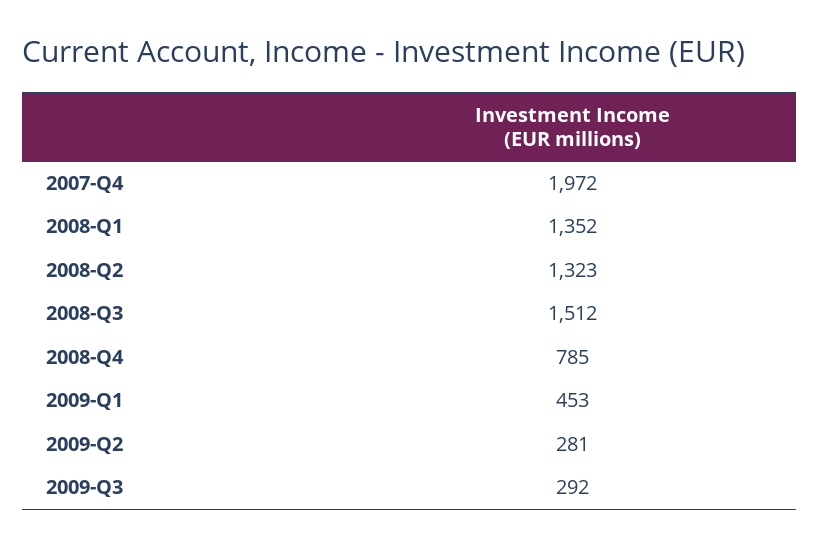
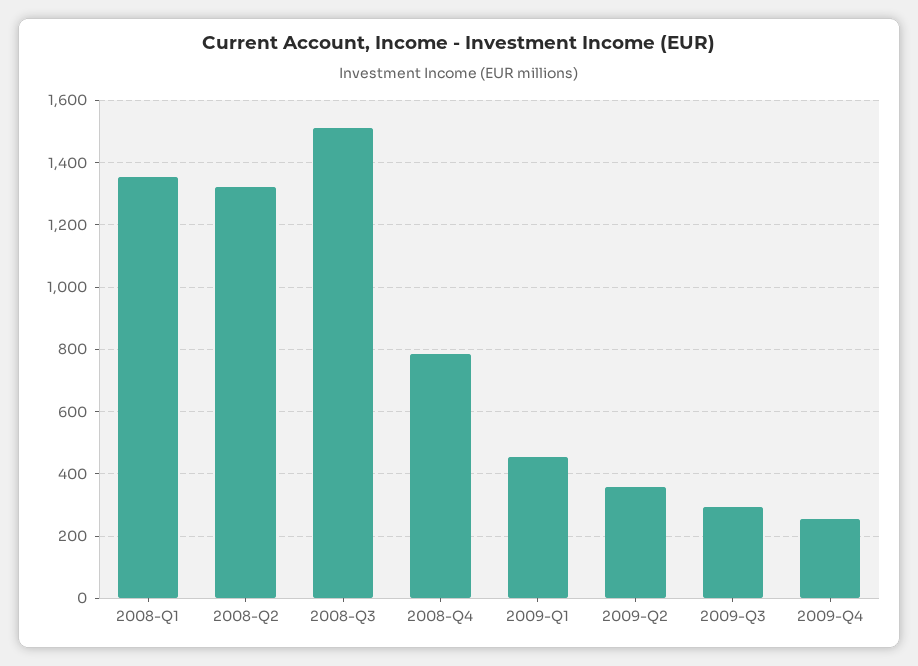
2007-Q4: 1972 -> none
2009-Q2: 281 -> 360
2009-Q4: none -> 260

